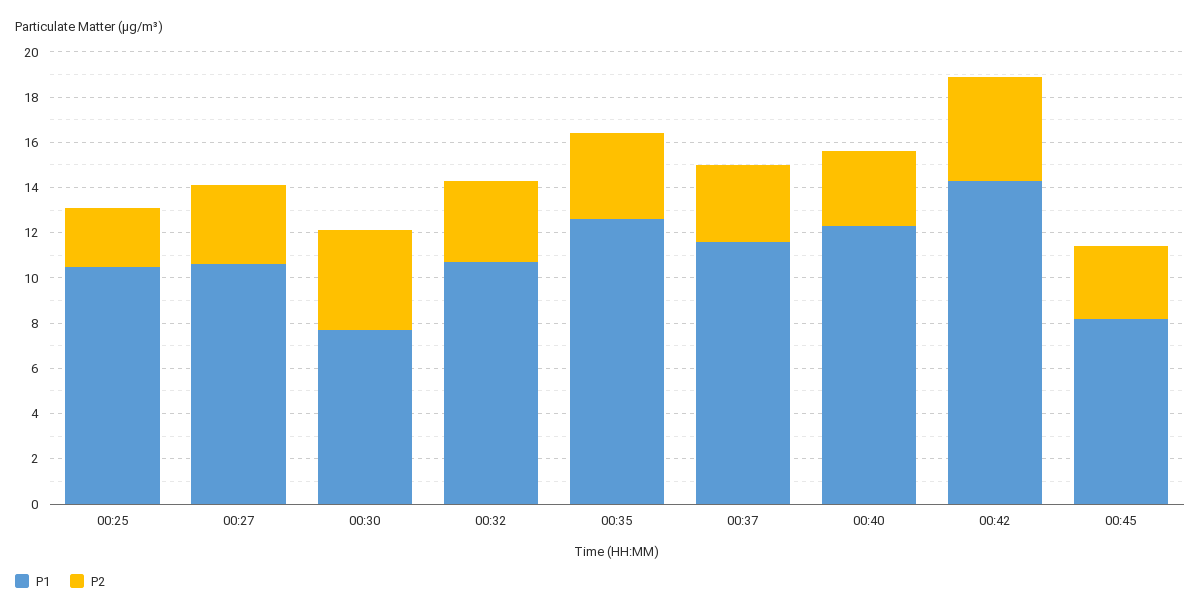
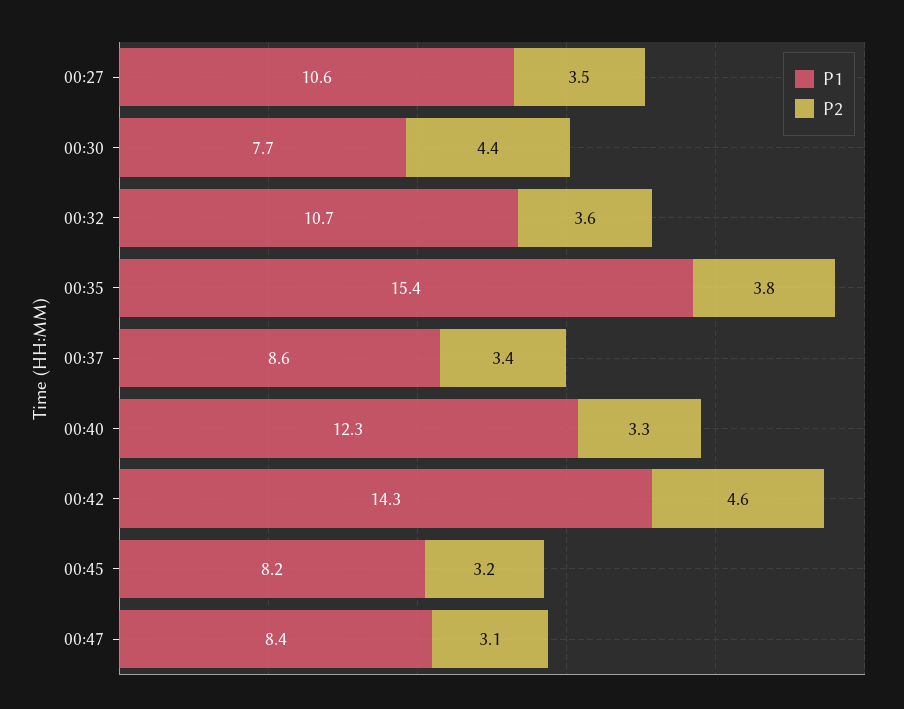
P1, 00:25: 10.5 -> none
P2, 00:25: 2.5 -> none
P1, 00:35: 12.5 -> 15.4
P1, 00:37: 11.5 -> 8.6
P1, 00:47: none -> 8.4
P2, 00:47: none -> 3.1

